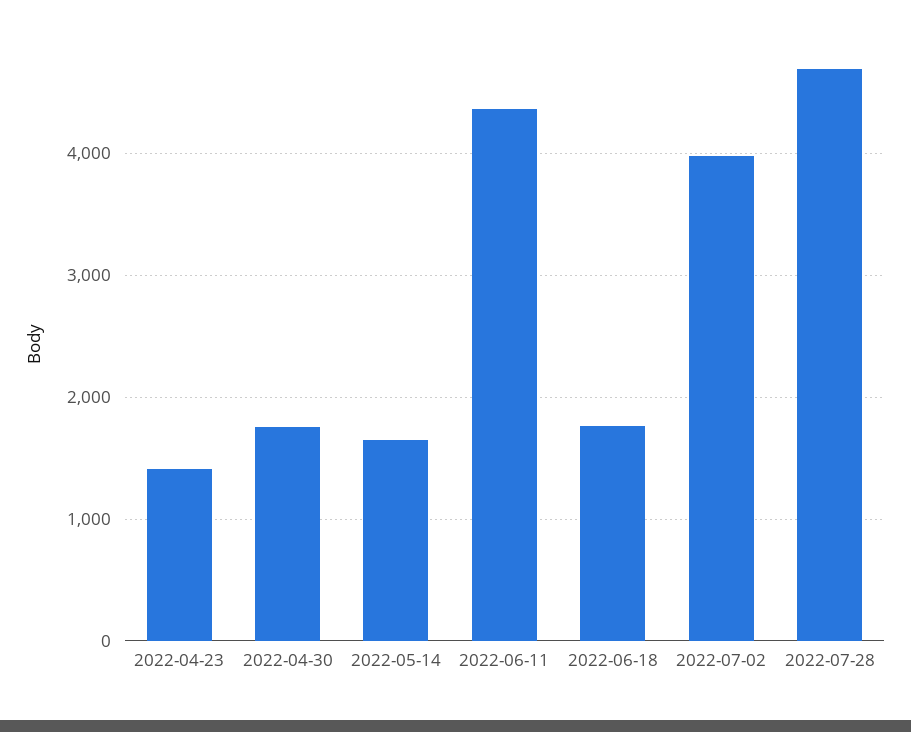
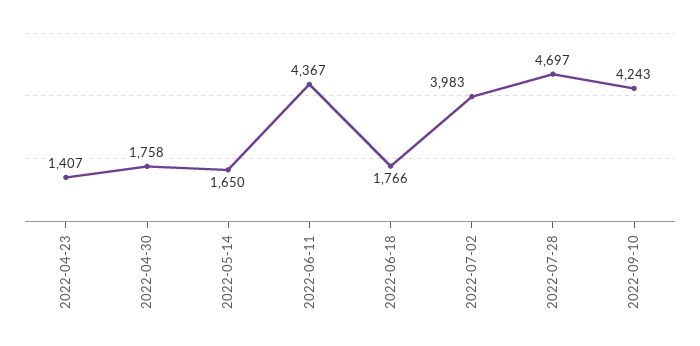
2022-09-10: none -> 4243

